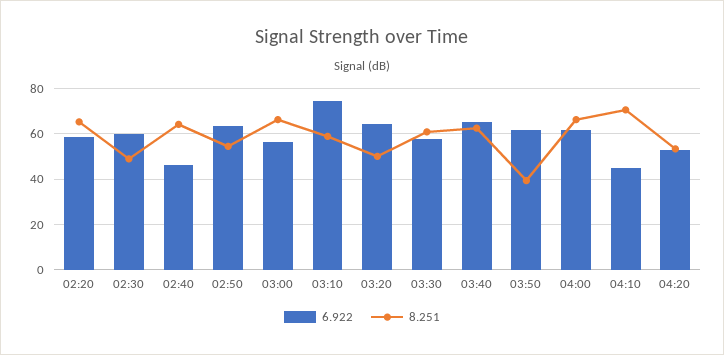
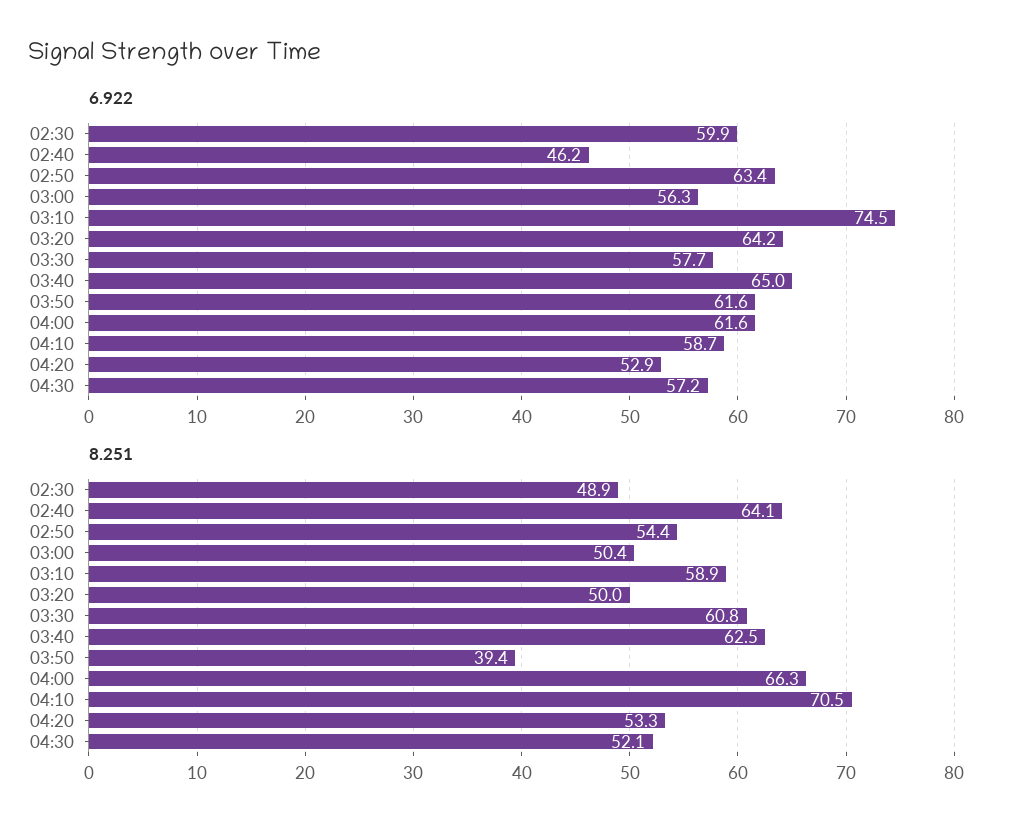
6.922, 02:20: 60 -> none
8.251, 02:20: 65 -> none
8.251, 03:00: 65 -> 50.4
6.922, 04:10: 45 -> 58.7
6.922, 04:30: none -> 57.2
8.251, 04:30: none -> 52.1

